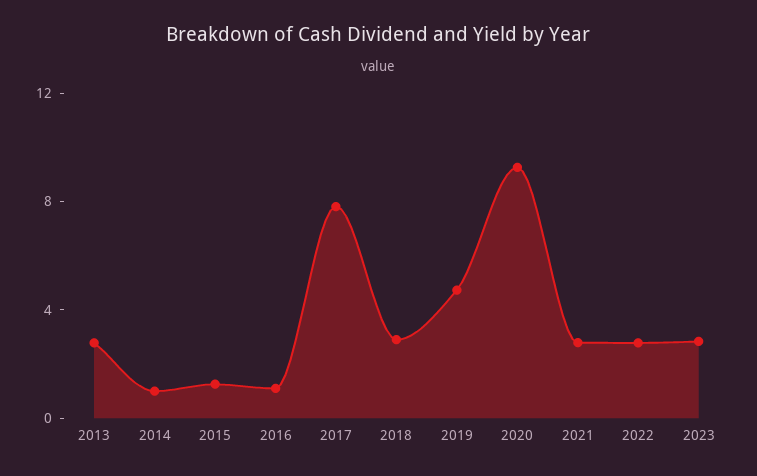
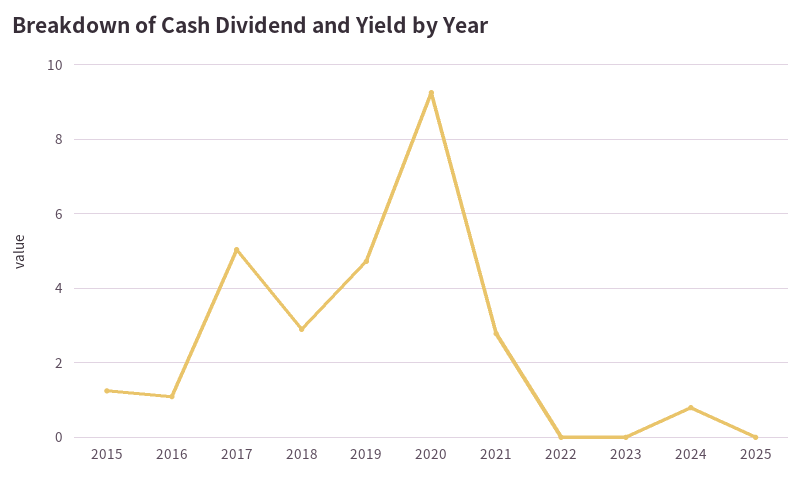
2013: 3 -> none
2014: 1 -> none
2017: 8 -> 5
2022: 3 -> 0
2023: 3 -> 0
2024: none -> 0.8
2025: none -> 0

